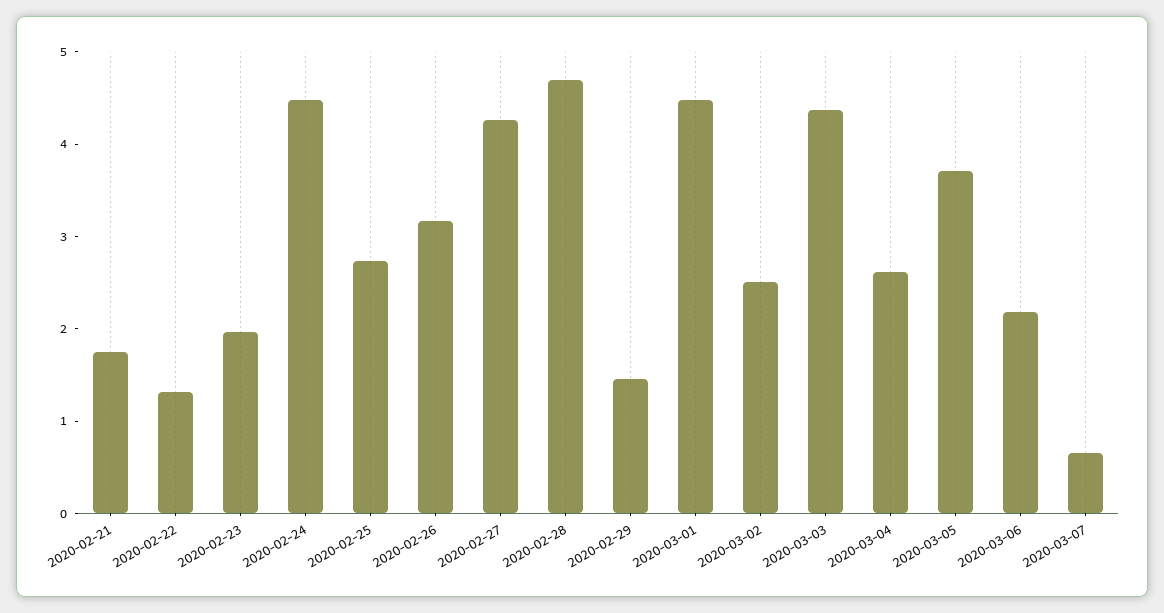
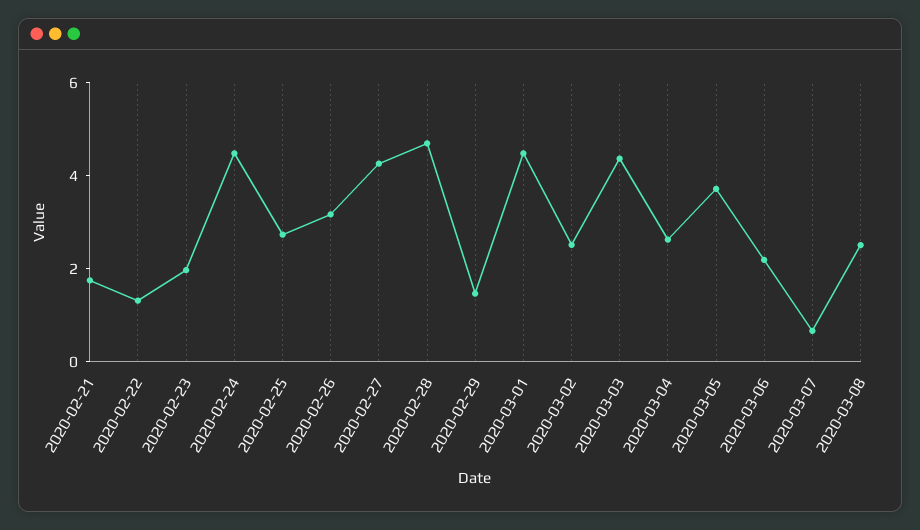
2020-03-08: none -> 2.5

